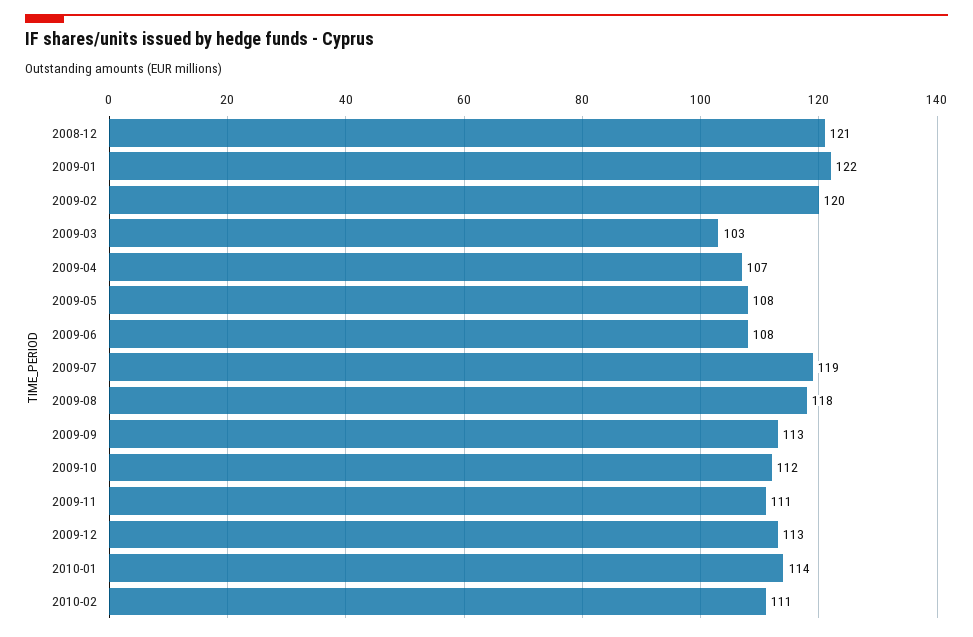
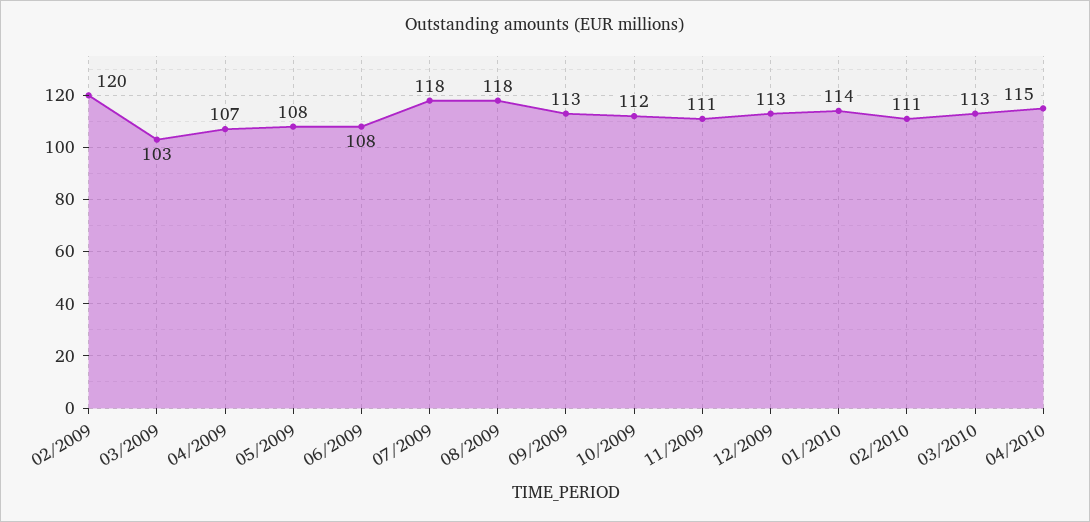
2008-12: 121 -> none
2009-01: 122 -> none
2009-07: 119 -> 118
03/2010: none -> 113
04/2010: none -> 115

